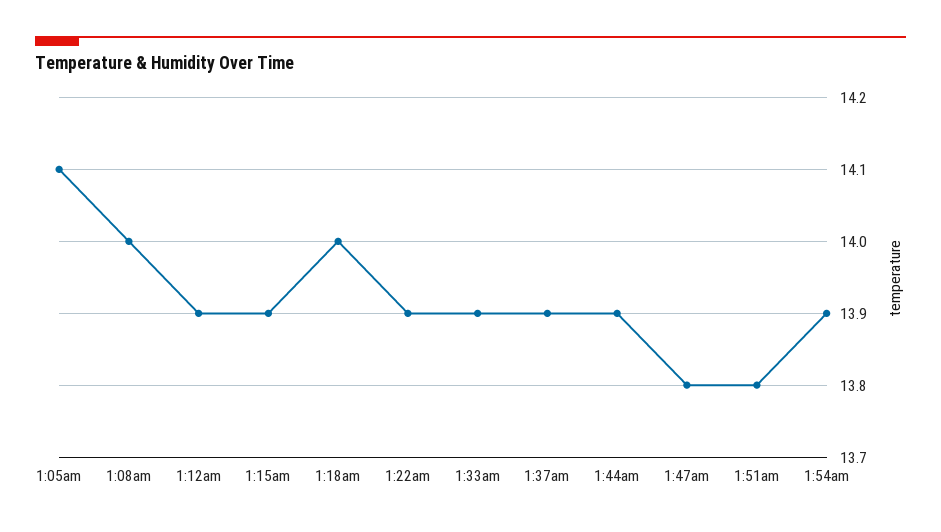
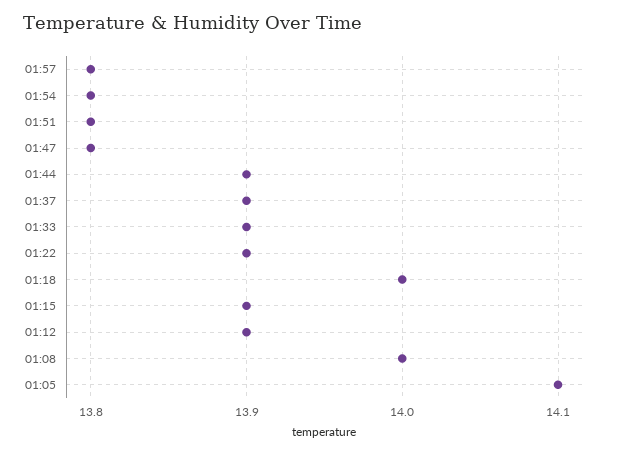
1:54am: 13.9 -> 13.8
01:57: none -> 13.8

